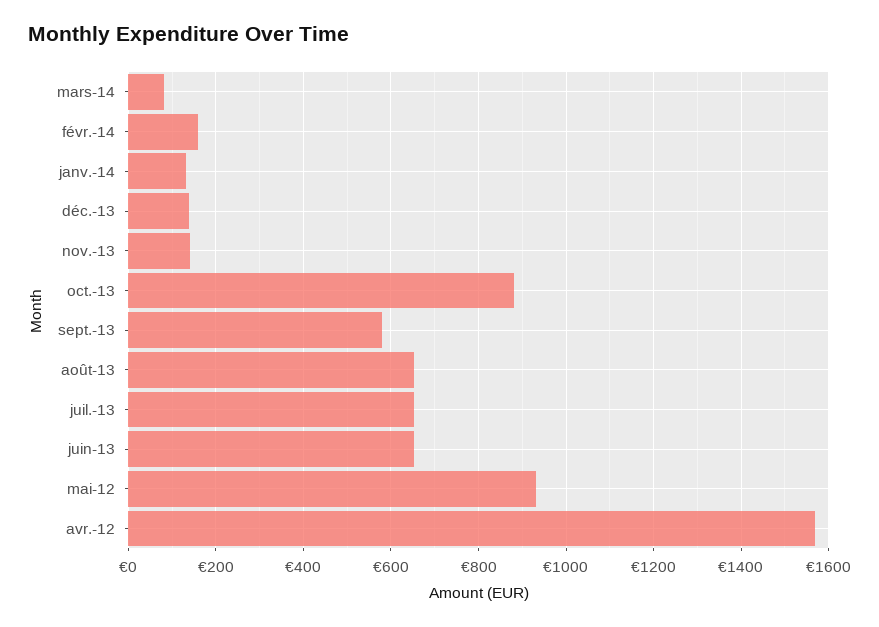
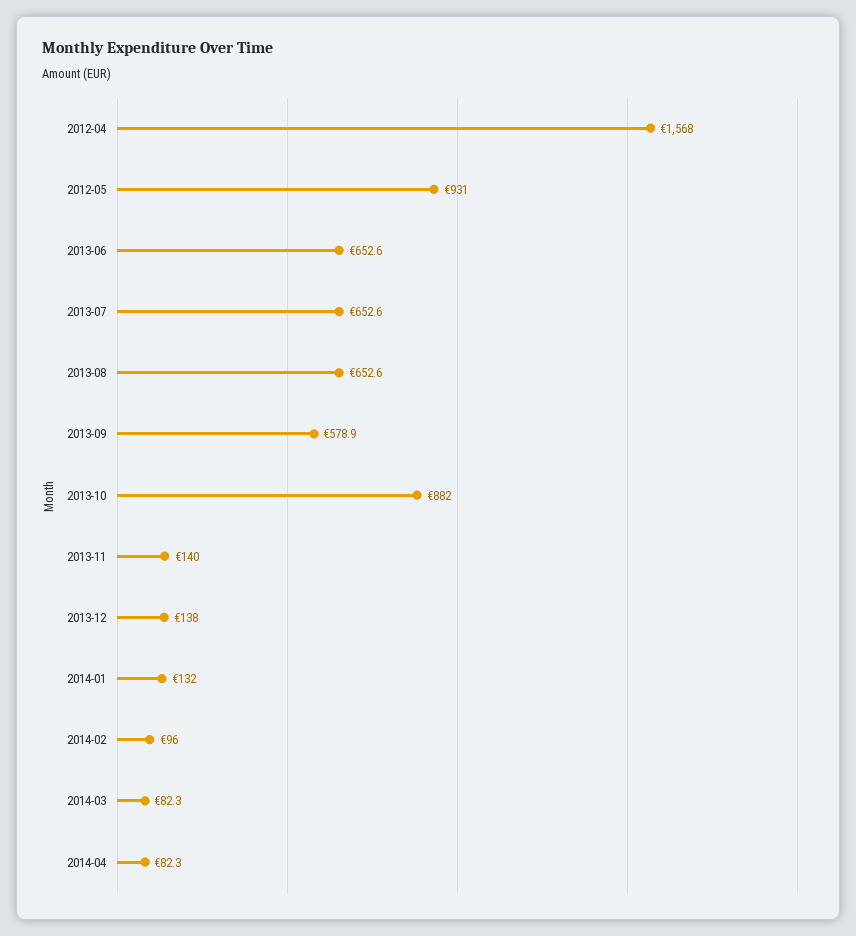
févr.-14: 160 -> 96
2014-04: none -> 82.3

